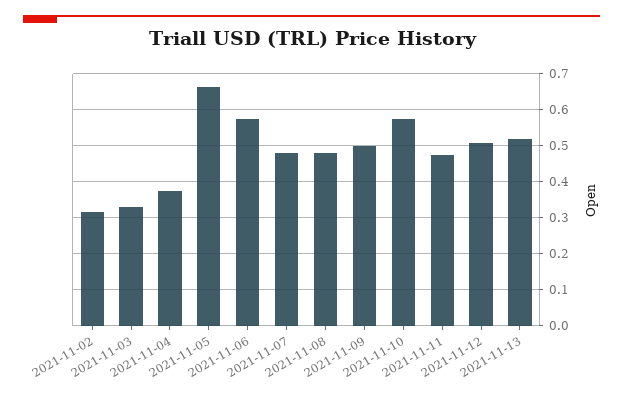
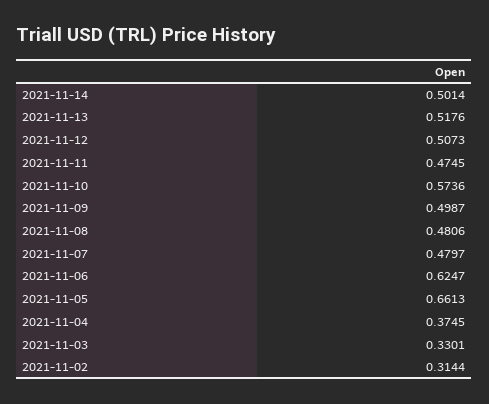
2021-11-06: 0.58 -> 0.6247
2021-11-14: none -> 0.5014

